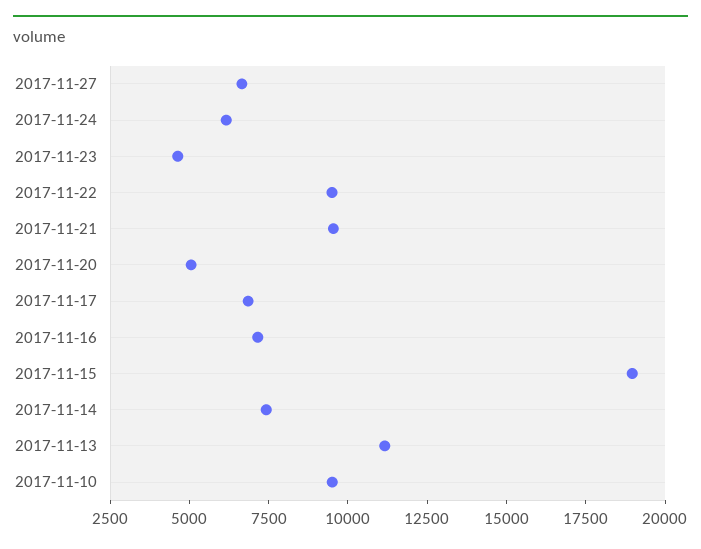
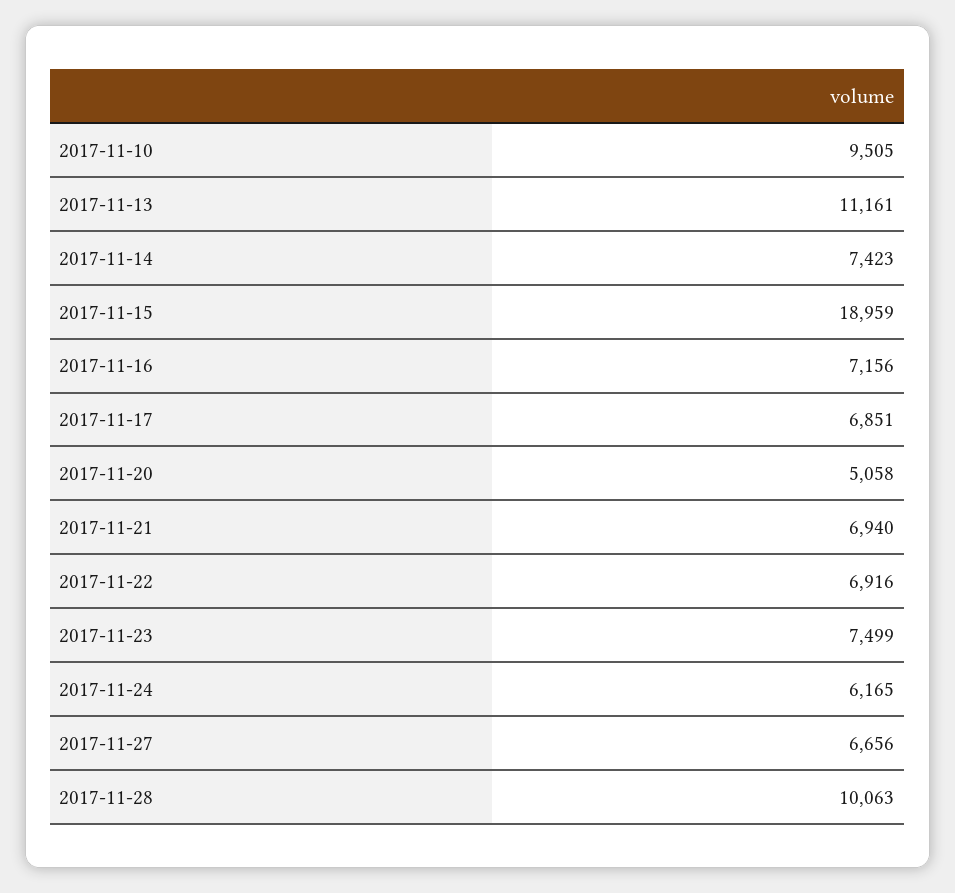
2017-11-23: 4500 -> 7499
2017-11-22: 9500 -> 6916
2017-11-21: 9500 -> 6940
2017-11-28: none -> 10063

